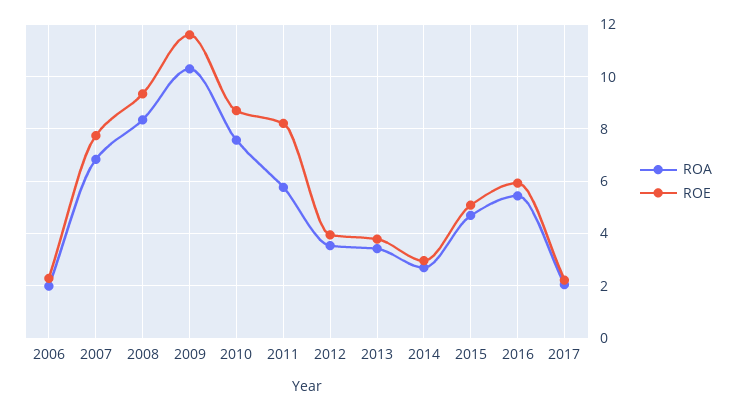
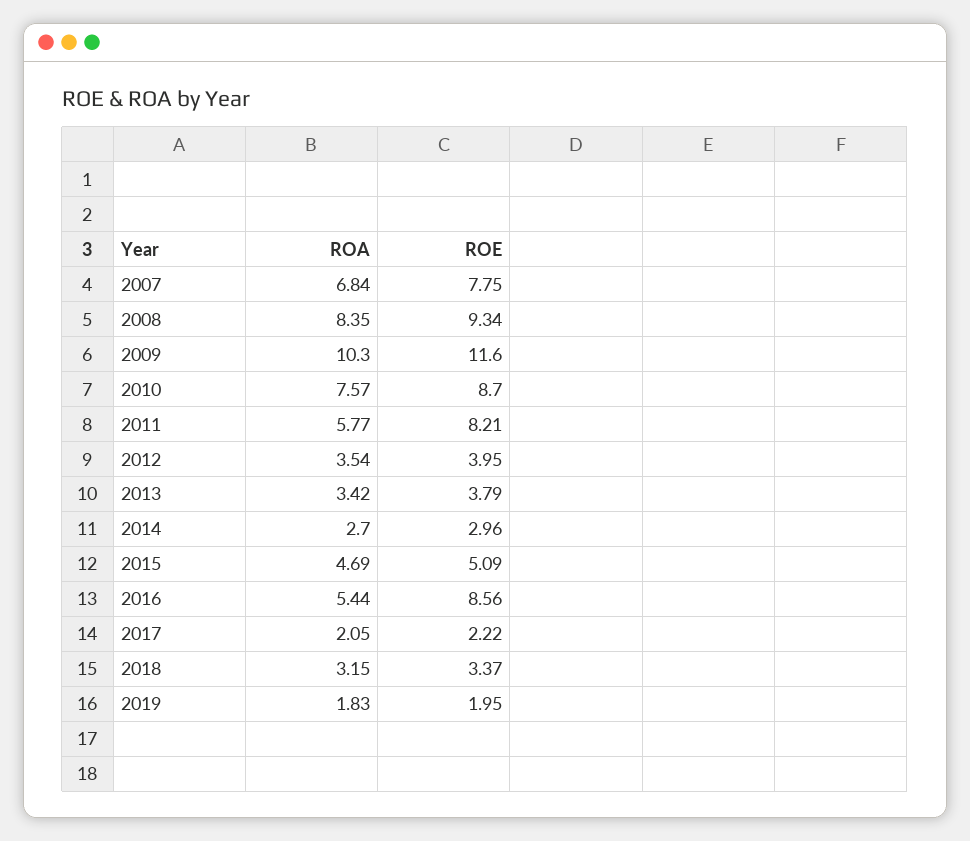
ROA, 2006: 2 -> none
ROE, 2006: 2.25 -> none
ROE, 2016: 6 -> 8.56
ROA, 2018: none -> 3.15
ROE, 2018: none -> 3.37
ROA, 2019: none -> 1.83
ROE, 2019: none -> 1.95

